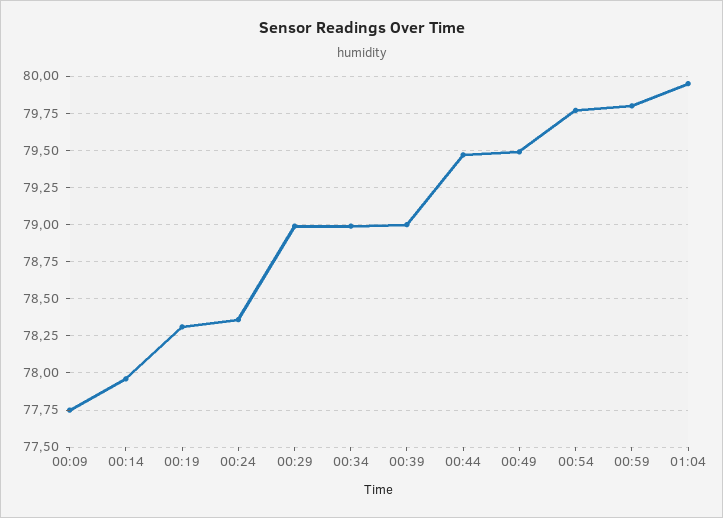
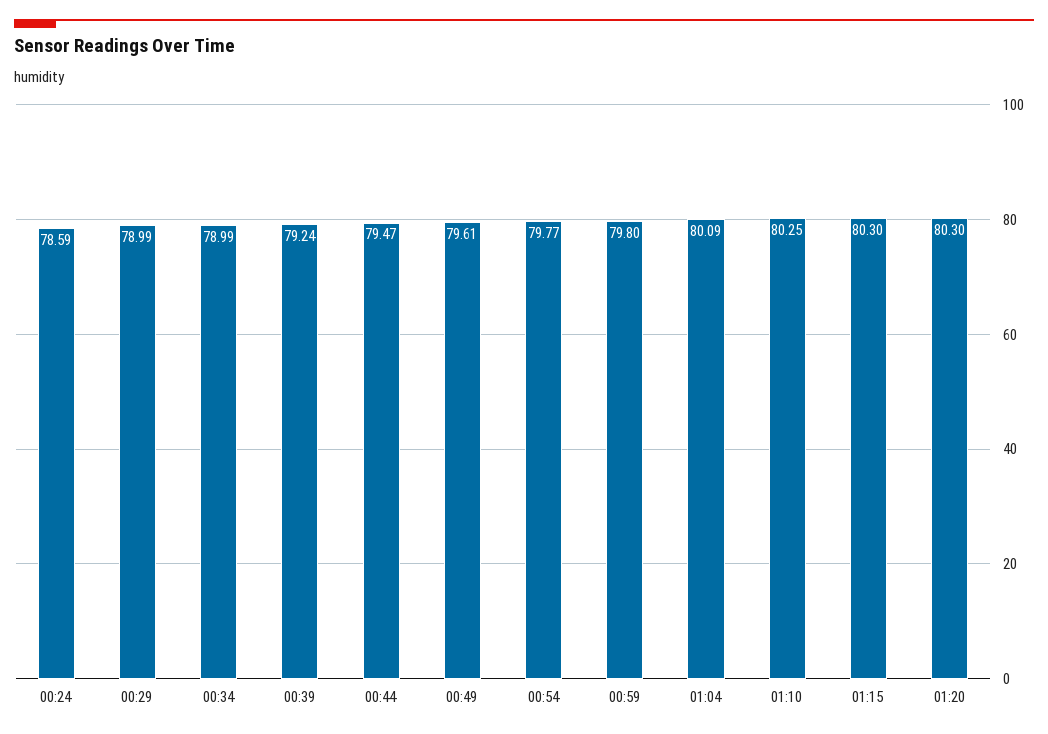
00:09: 77.75 -> none
00:14: 77.95 -> none
00:19: 78.3 -> none
00:24: 78.35 -> 78.59
00:39: 79 -> 79.24
00:49: 79.5 -> 79.61
01:04: 79.95 -> 80.09
01:10: none -> 80.25
01:15: none -> 80.3
01:20: none -> 80.3

